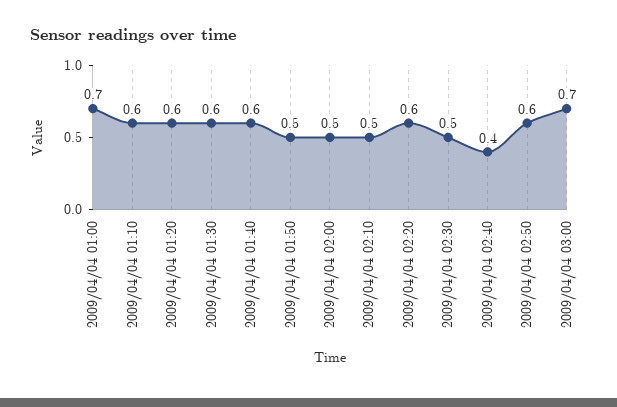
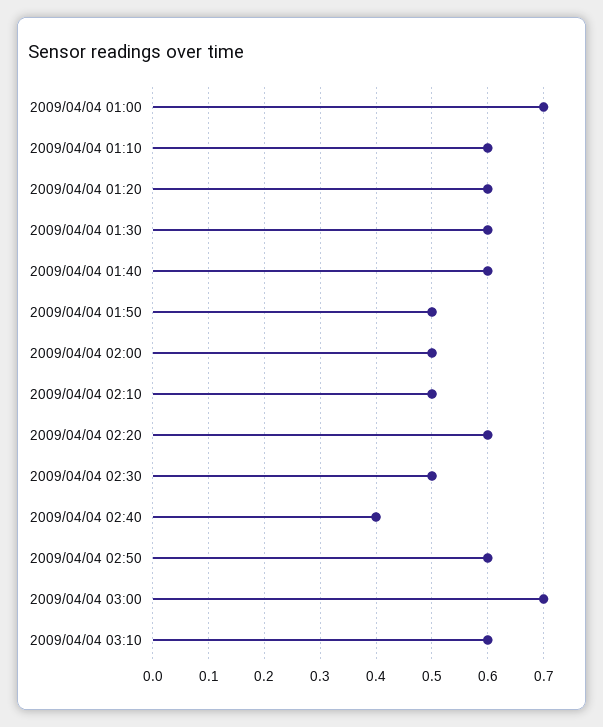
2009/04/04 03:10: none -> 0.6

